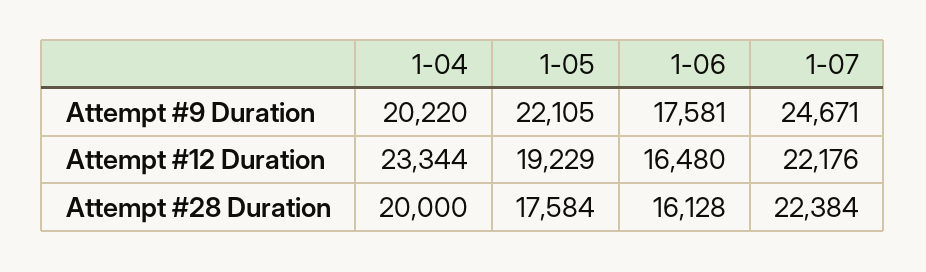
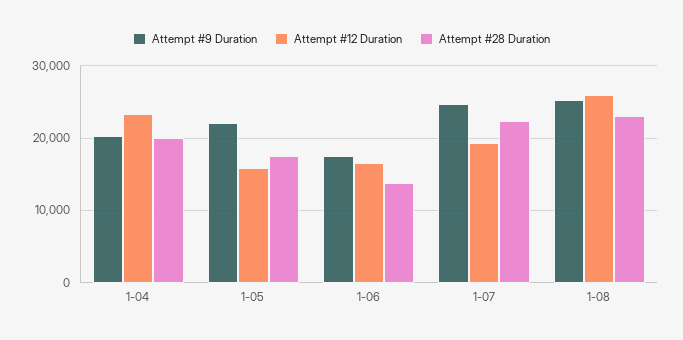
Attempt #12 Duration, 1-05: 19229 -> 16000
Attempt #12 Duration, 1-07: 22176 -> 19000
Attempt #28 Duration, 1-06: 16128 -> 14000
Attempt #9 Duration, 1-08: none -> 25000
Attempt #12 Duration, 1-08: none -> 26000
Attempt #28 Duration, 1-08: none -> 23000

